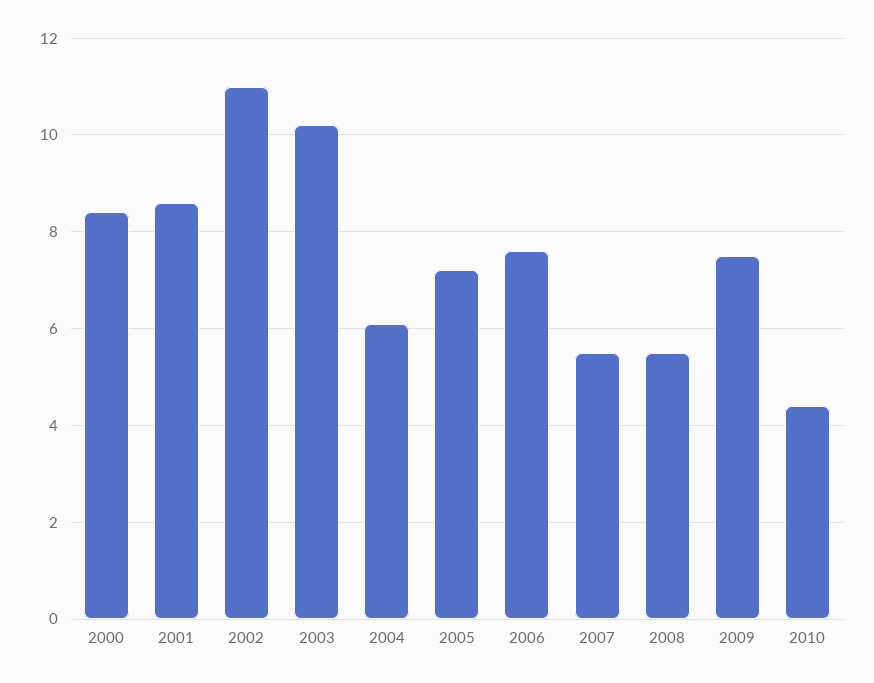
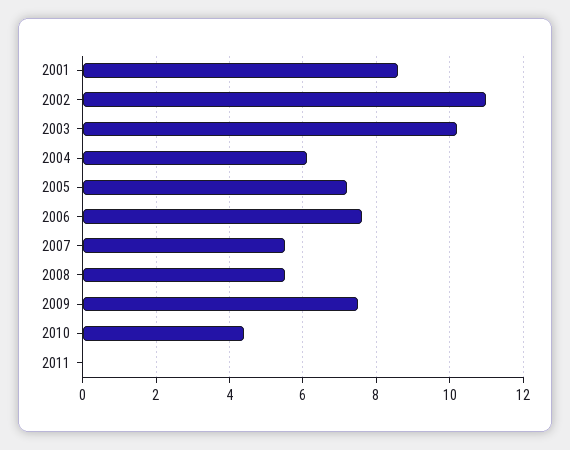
2000: 8.5 -> none
2011: none -> 0

